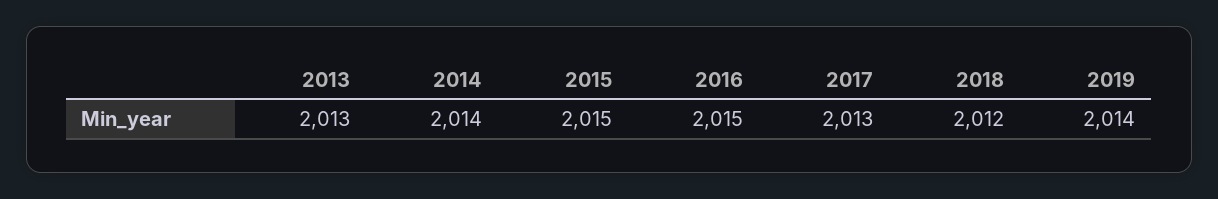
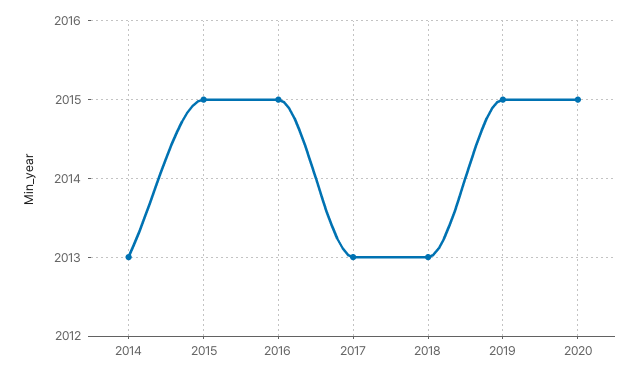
2013: 2013 -> none
2014: 2014 -> 2013
2018: 2012 -> 2013
2019: 2014 -> 2015
2020: none -> 2015

